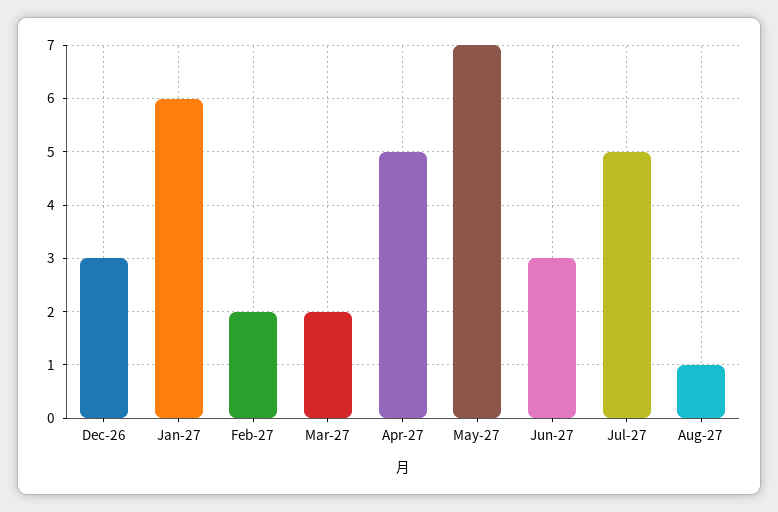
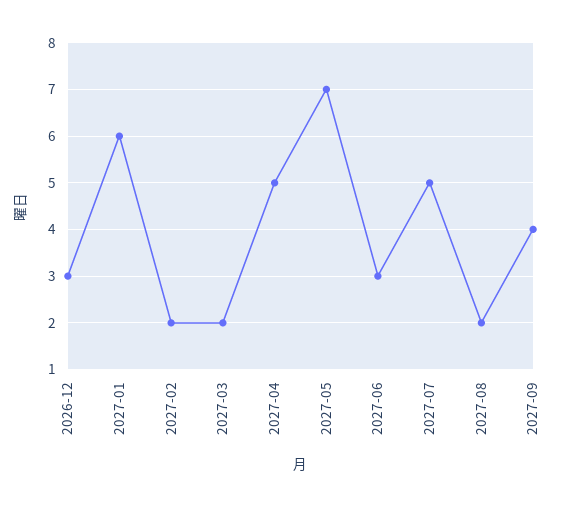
Aug-27: 1 -> 2
2027-09: none -> 4

